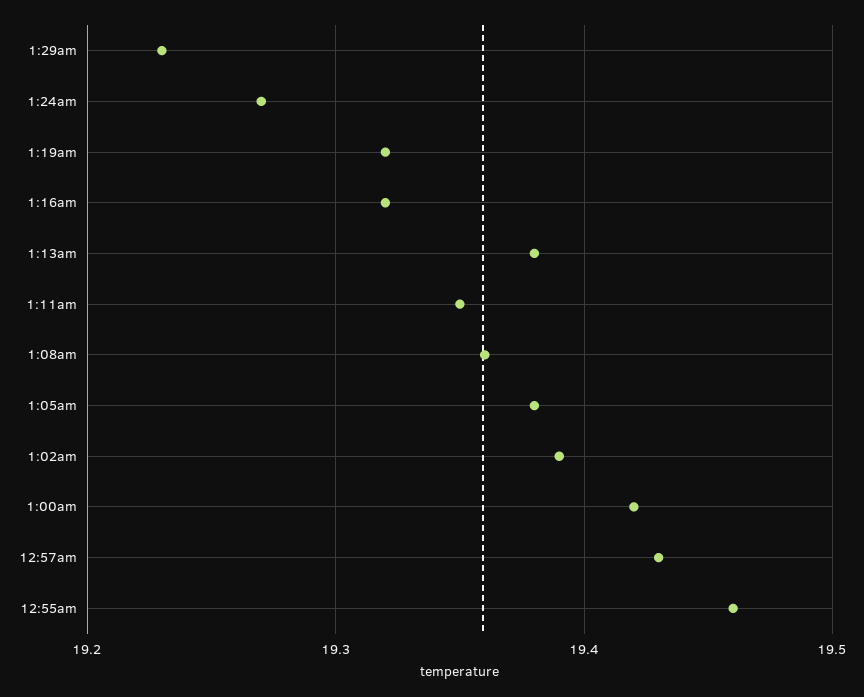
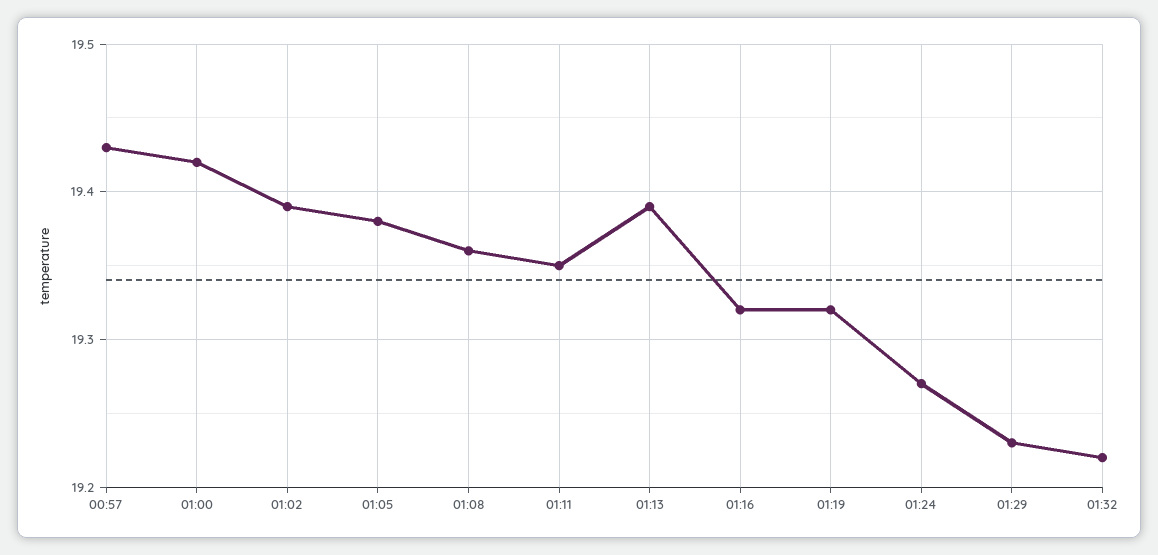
1:13am: 19.38 -> 19.39
12:55am: 19.46 -> none
01:32: none -> 19.22

